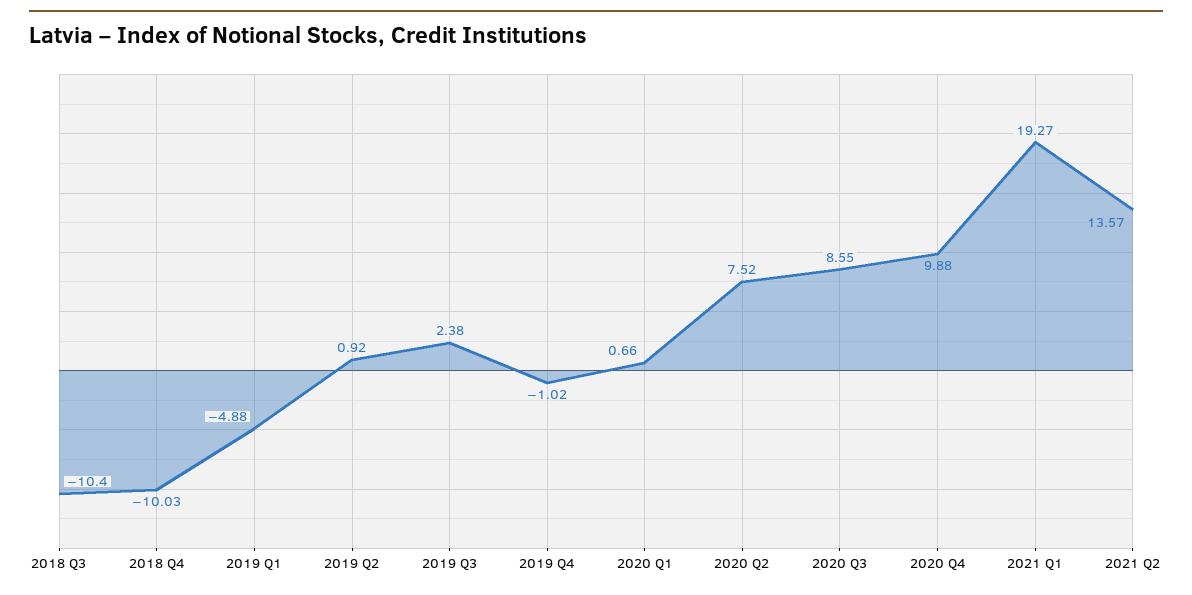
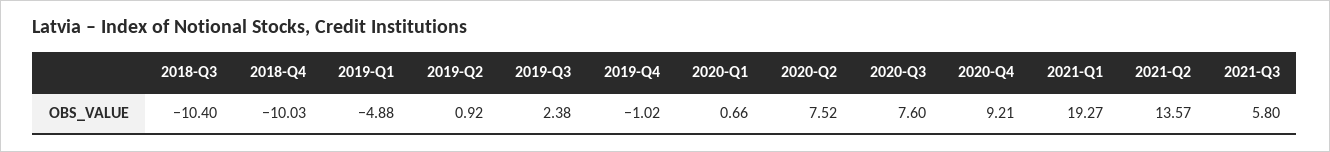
2020 Q3: 8.55 -> 7.6
2020 Q4: 9.88 -> 9.21
2021-Q3: none -> 5.8

